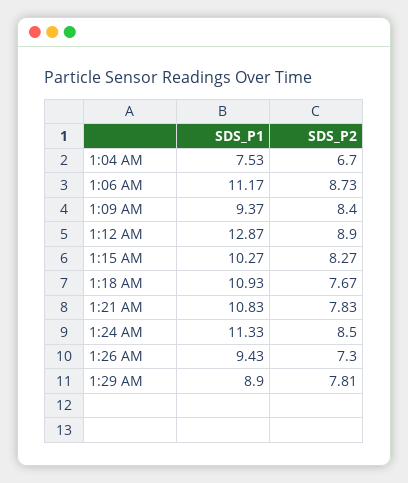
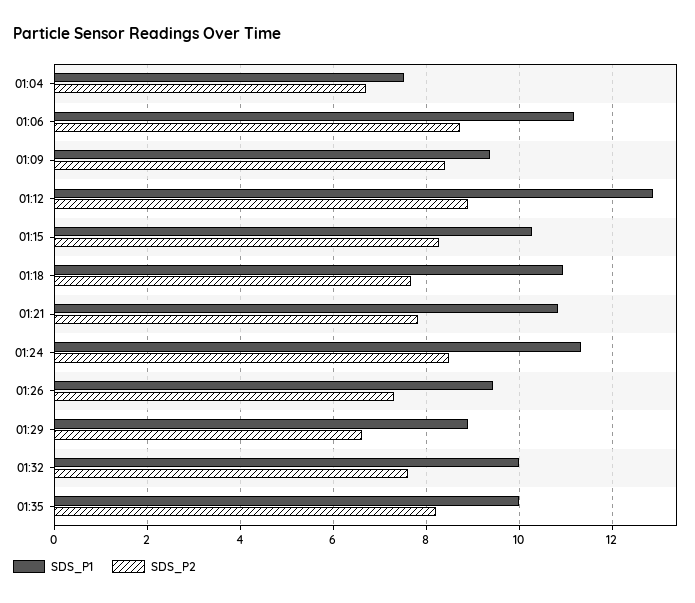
SDS_P2, 1:29 AM: 7.81 -> 6.6
SDS_P1, 01:32: none -> 10
SDS_P2, 01:32: none -> 7.6
SDS_P1, 01:35: none -> 10
SDS_P2, 01:35: none -> 8.2

